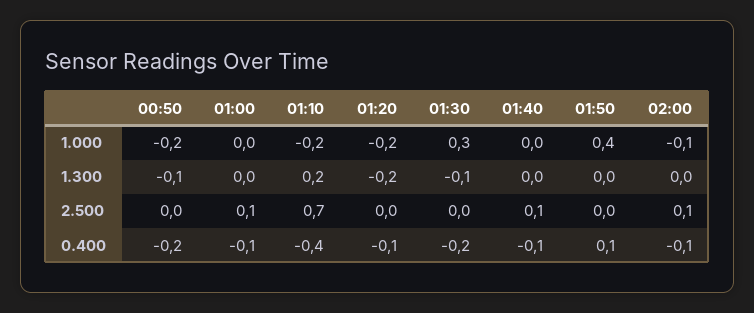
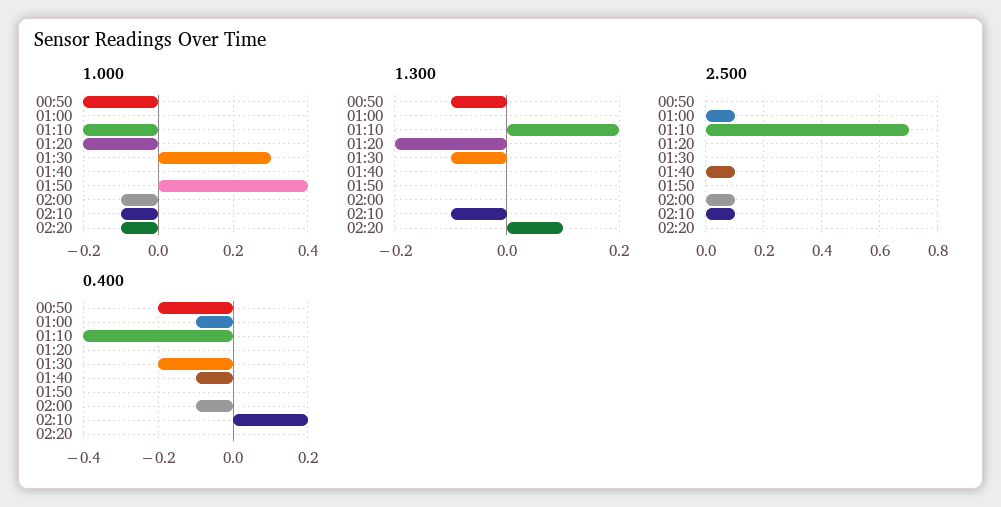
0.400, 01:20: -0.1 -> 0
0.400, 01:50: 0.1 -> 0
1.000, 02:10: none -> -0.1
1.000, 02:20: none -> -0.1
1.300, 02:10: none -> -0.1
1.300, 02:20: none -> 0.1
2.500, 02:10: none -> 0.1
2.500, 02:20: none -> 0
0.400, 02:10: none -> 0.2
0.400, 02:20: none -> 0

